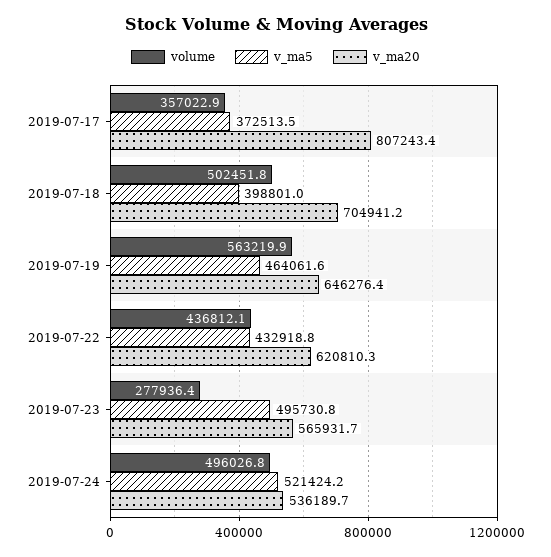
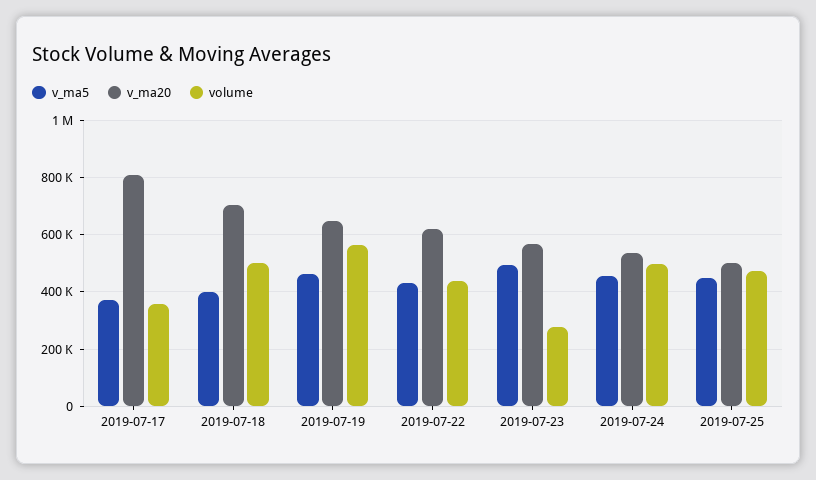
v_ma5, 2019-07-24: 521424.2 -> 450000
v_ma5, 2019-07-25: none -> 450000
v_ma20, 2019-07-25: none -> 500000
volume, 2019-07-25: none -> 475000

